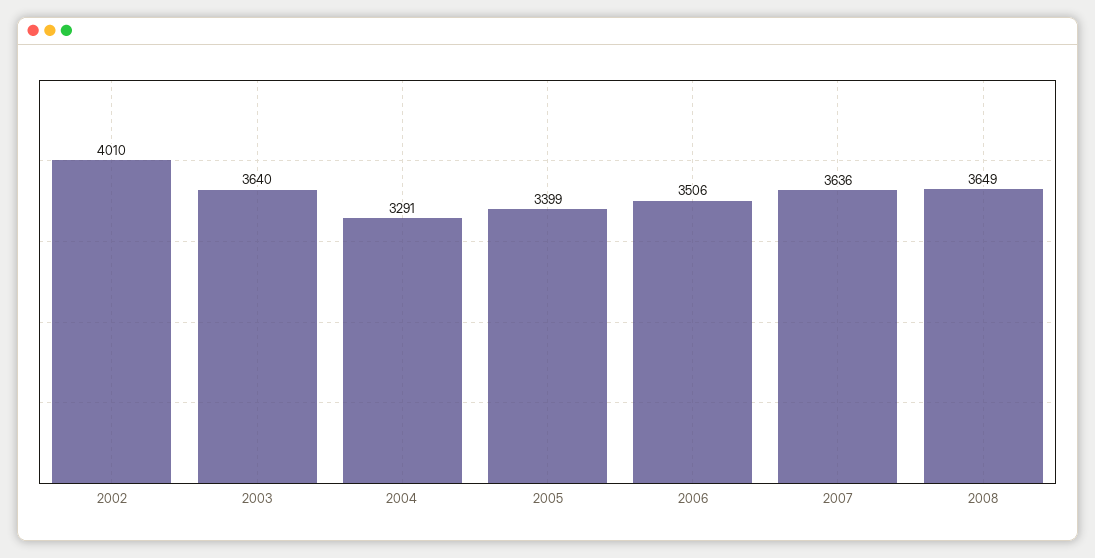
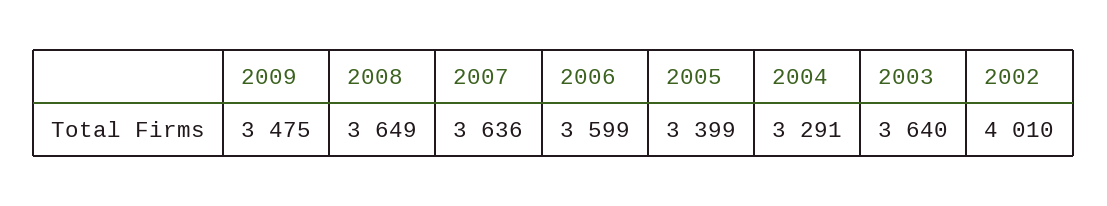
2006: 3506 -> 3599
2009: none -> 3475

